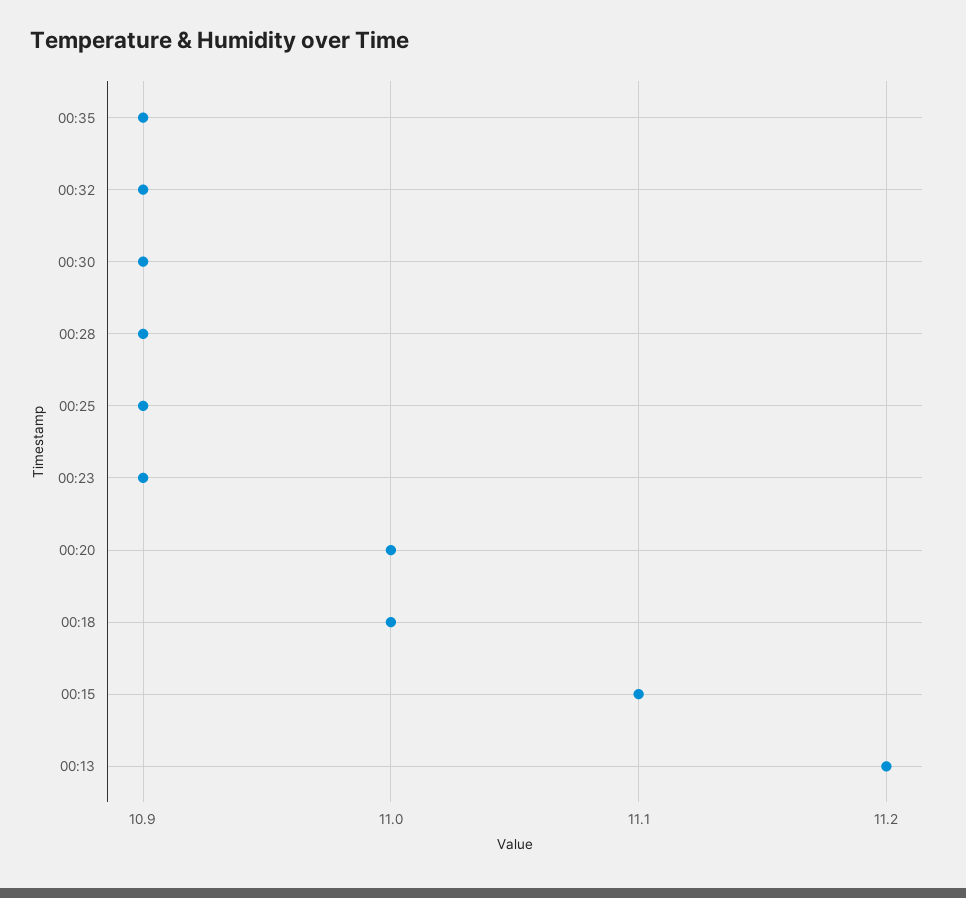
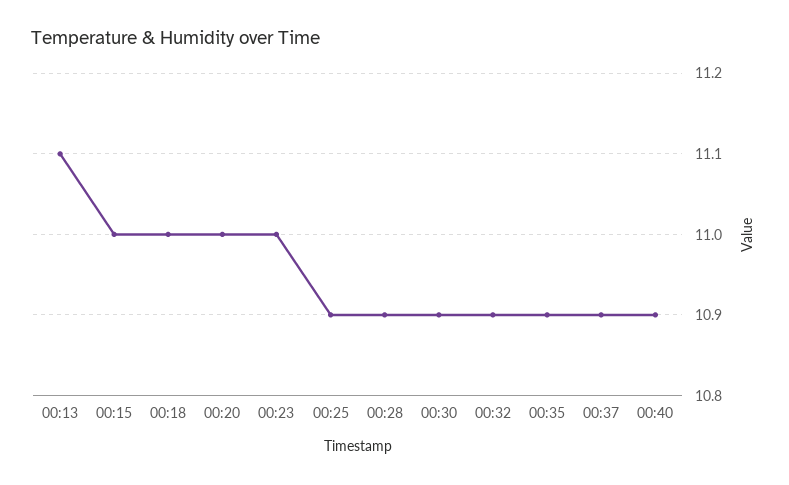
00:23: 10.9 -> 11
00:15: 11.1 -> 11
00:13: 11.2 -> 11.1
00:37: none -> 10.9
00:40: none -> 10.9

